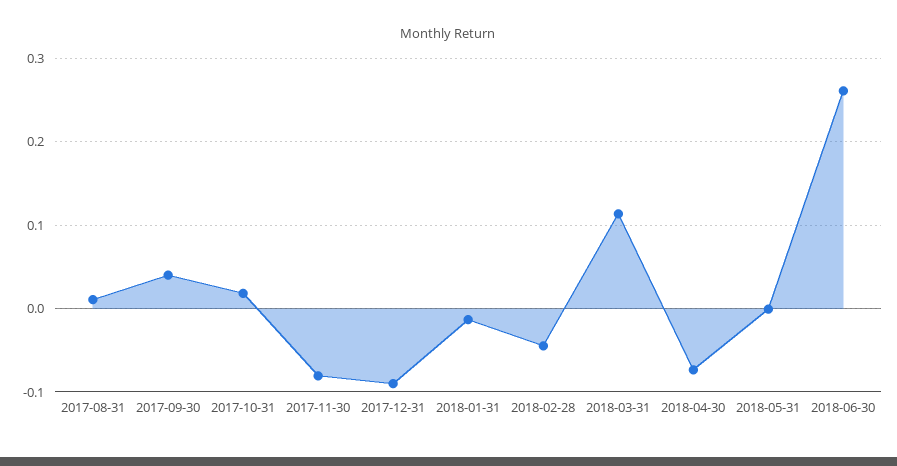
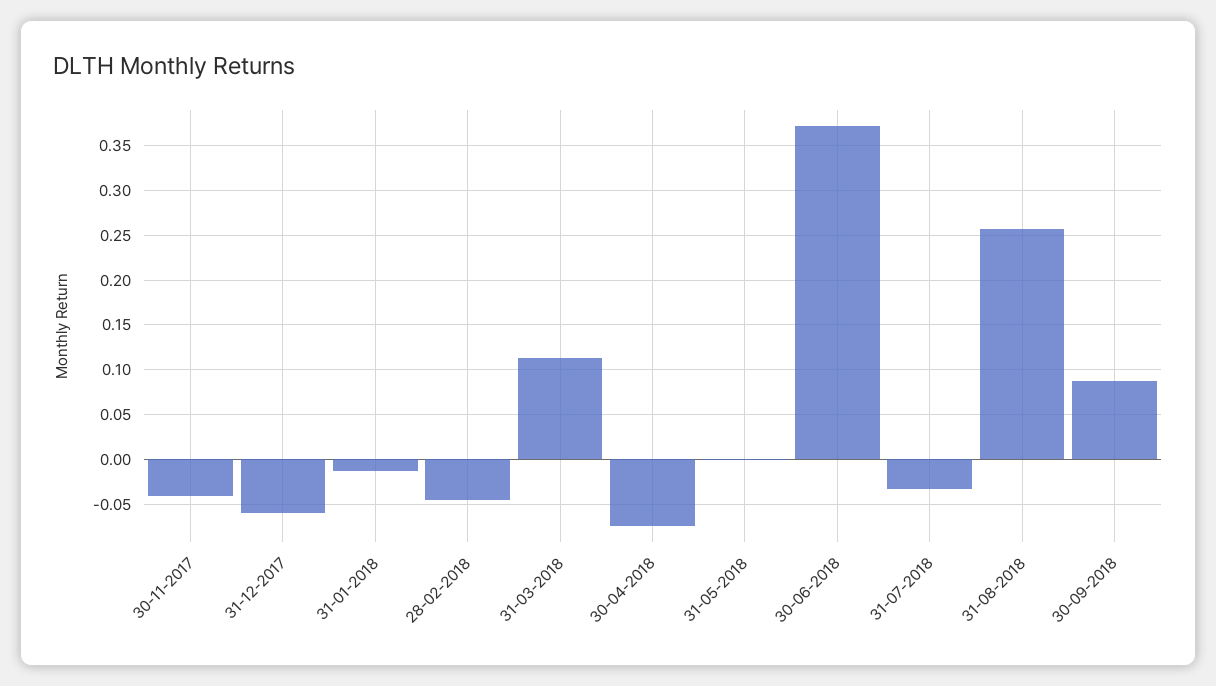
2017-08-31: 0.01 -> none
2017-09-30: 0.04 -> none
2017-10-31: 0.02 -> none
2017-11-30: -0.08 -> -0.04
2017-12-31: -0.09 -> -0.06
2018-06-30: 0.26 -> 0.37
31-07-2018: none -> -0.03
31-08-2018: none -> 0.26
30-09-2018: none -> 0.09

